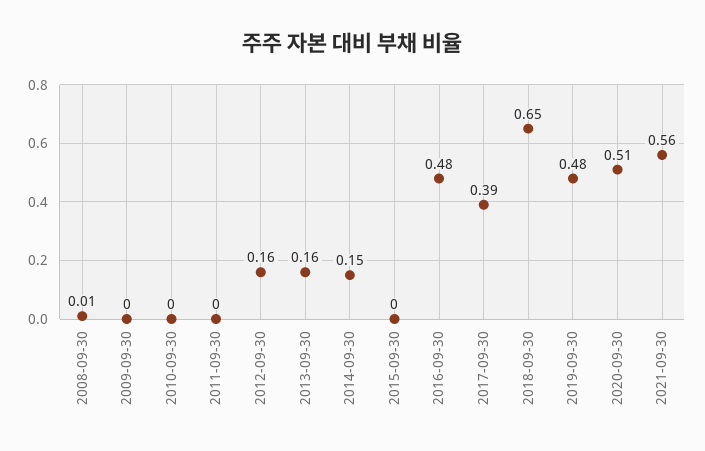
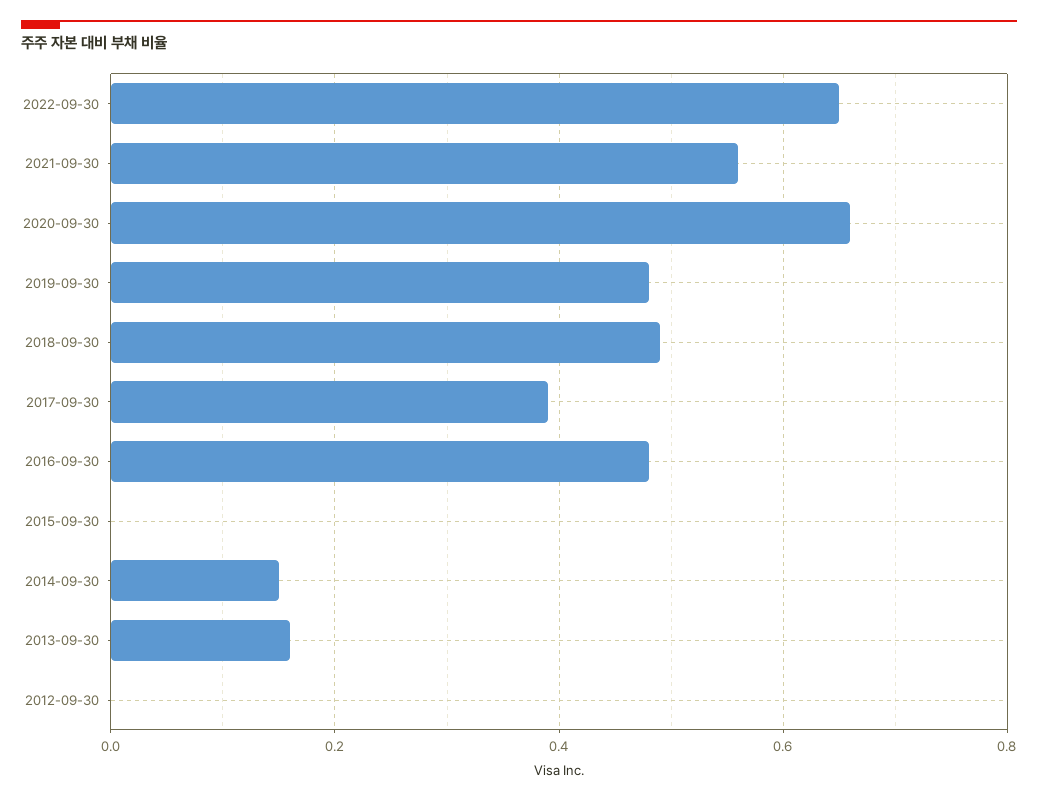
2008-09-30: 0.01 -> none
2009-09-30: 0 -> none
2010-09-30: 0 -> none
2011-09-30: 0 -> none
2012-09-30: 0.16 -> 0
2018-09-30: 0.65 -> 0.5
2020-09-30: 0.51 -> 0.65
2022-09-30: none -> 0.65

